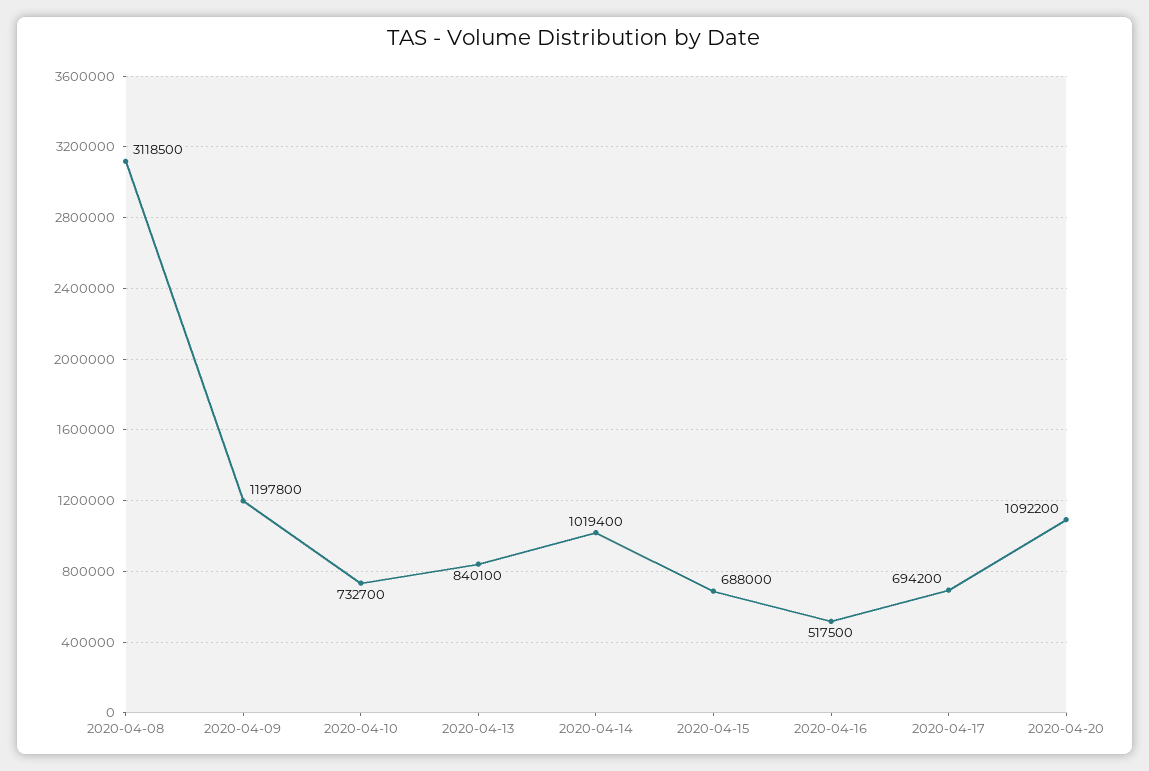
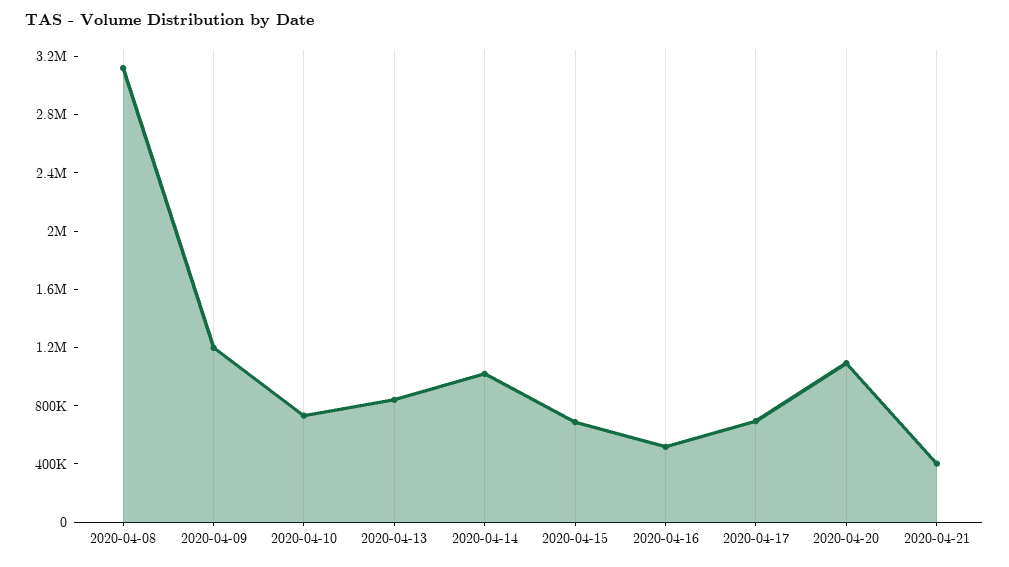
2020-04-21: none -> 400000

